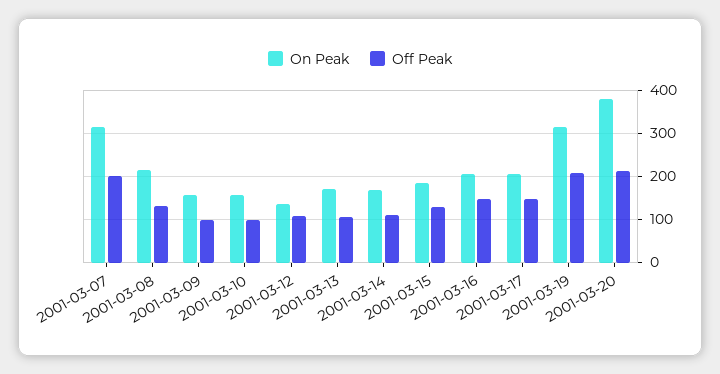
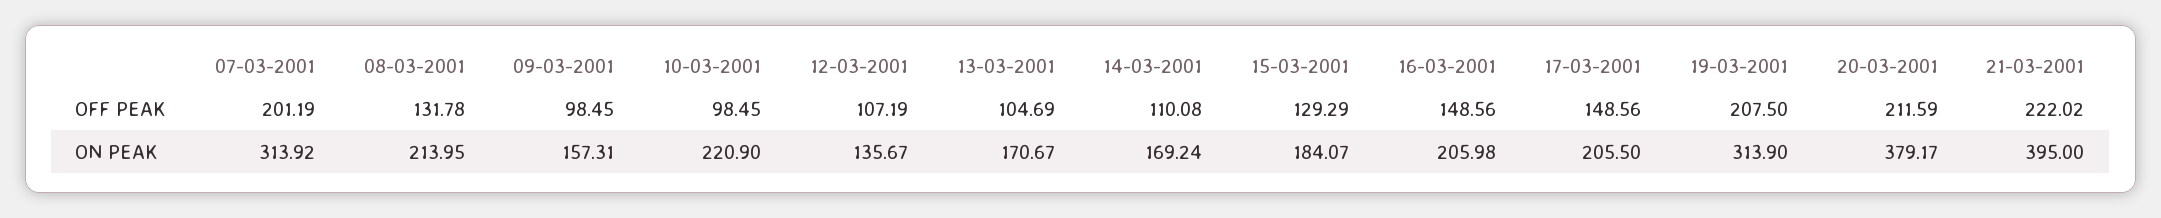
On Peak, 2001-03-10: 160 -> 220.9
Off Peak, 21-03-2001: none -> 222.02
On Peak, 21-03-2001: none -> 395

